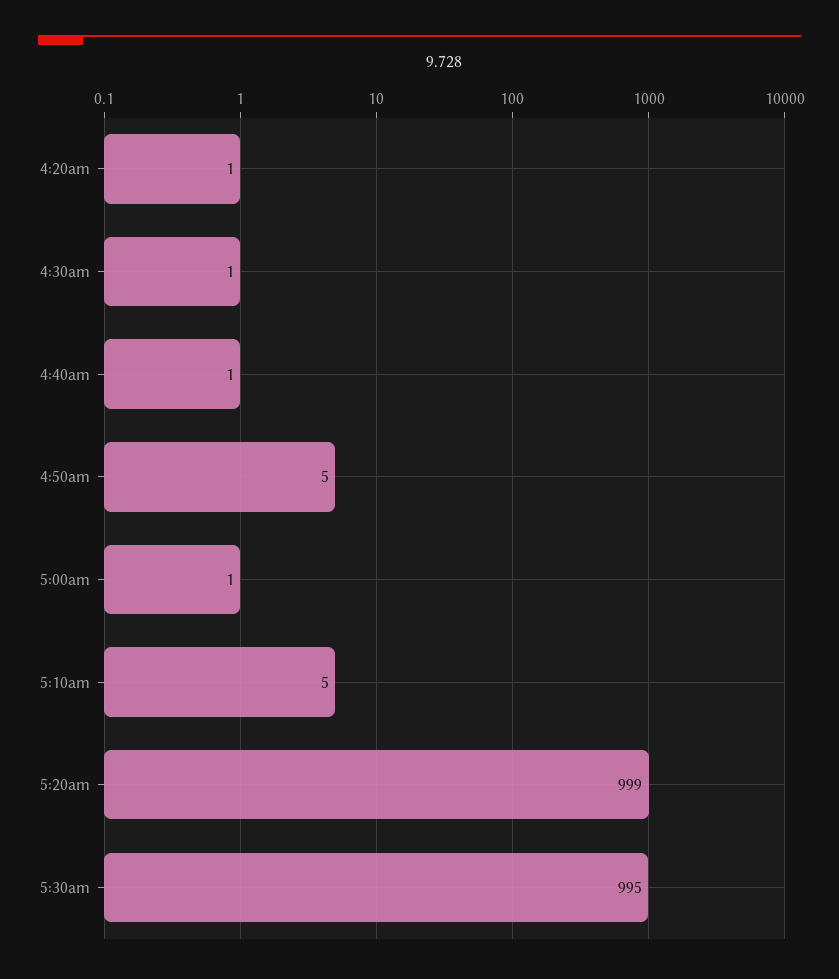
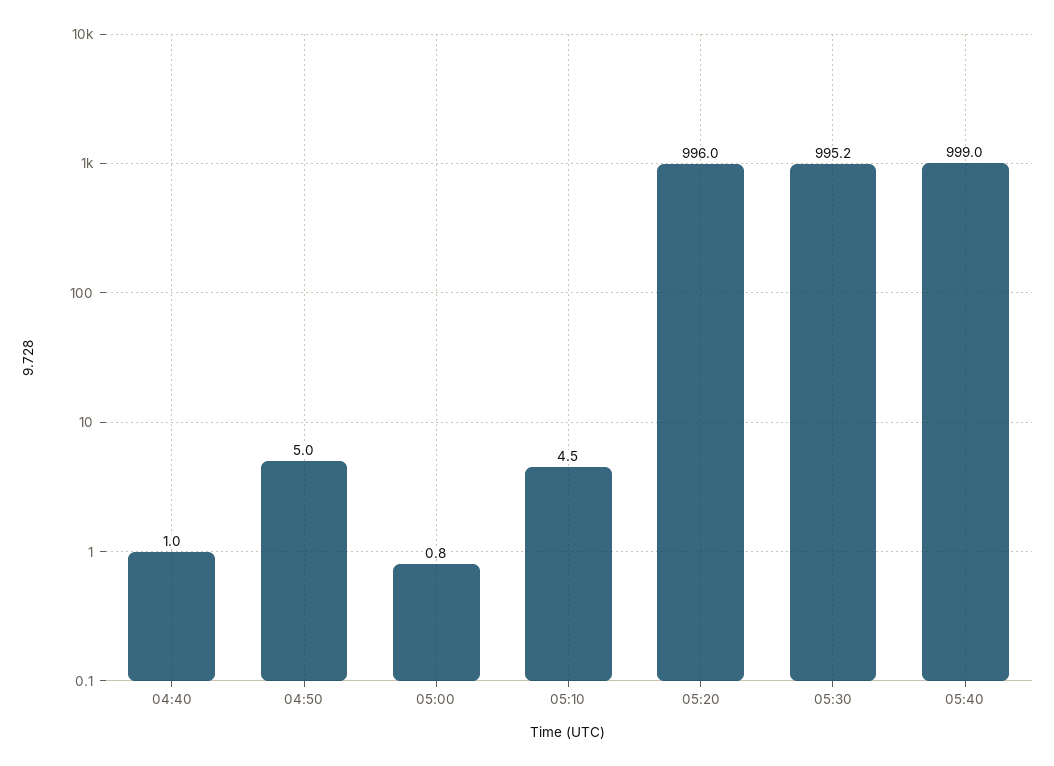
4:20am: 1 -> none
4:30am: 1 -> none
5:20am: 999 -> 996
05:40: none -> 999

